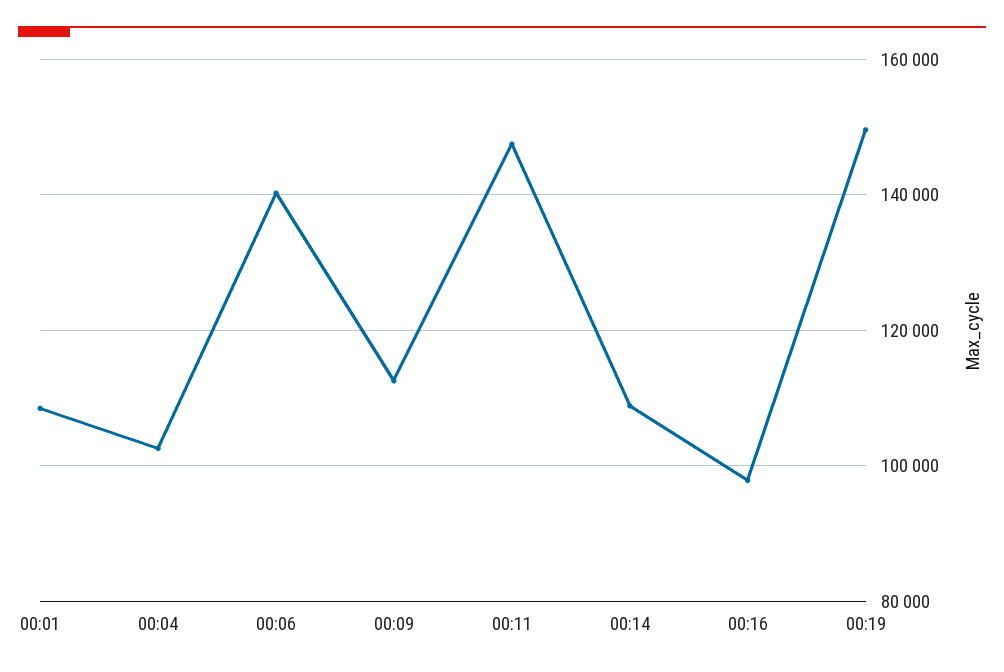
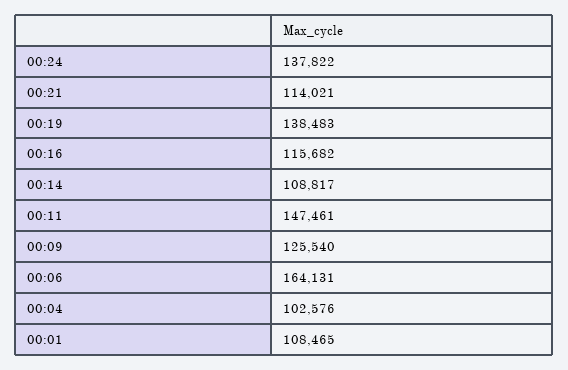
00:06: 140000 -> 164131
00:09: 112000 -> 125540
00:16: 98000 -> 115682
00:19: 150000 -> 138483
00:24: none -> 137822
00:21: none -> 114021

